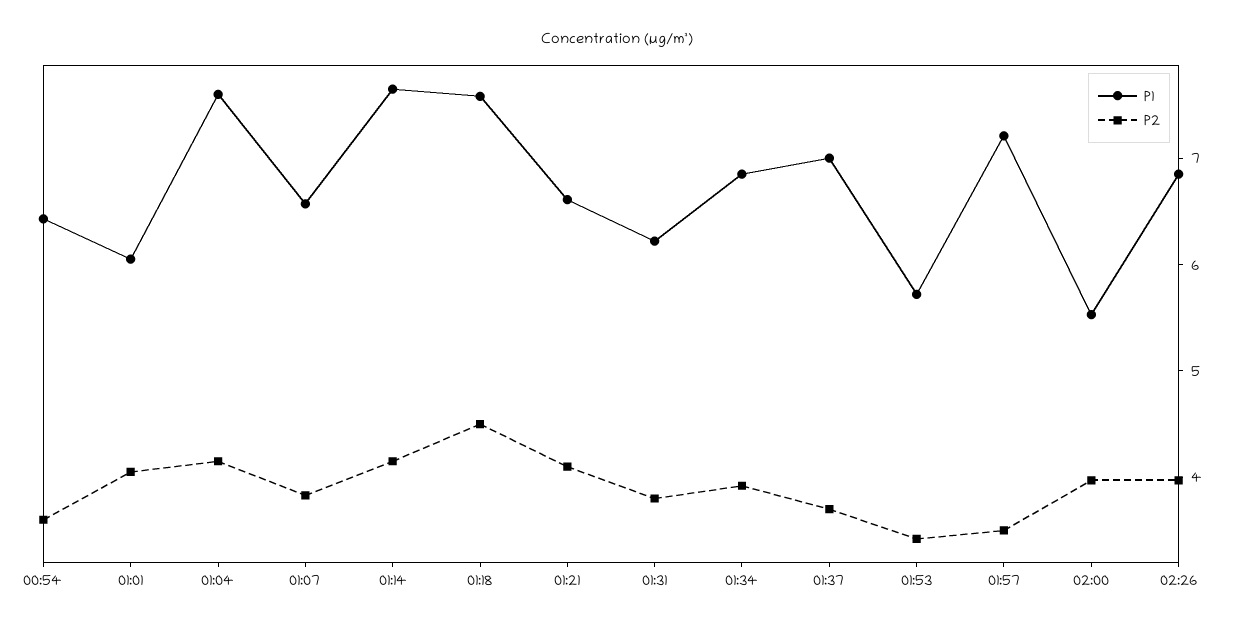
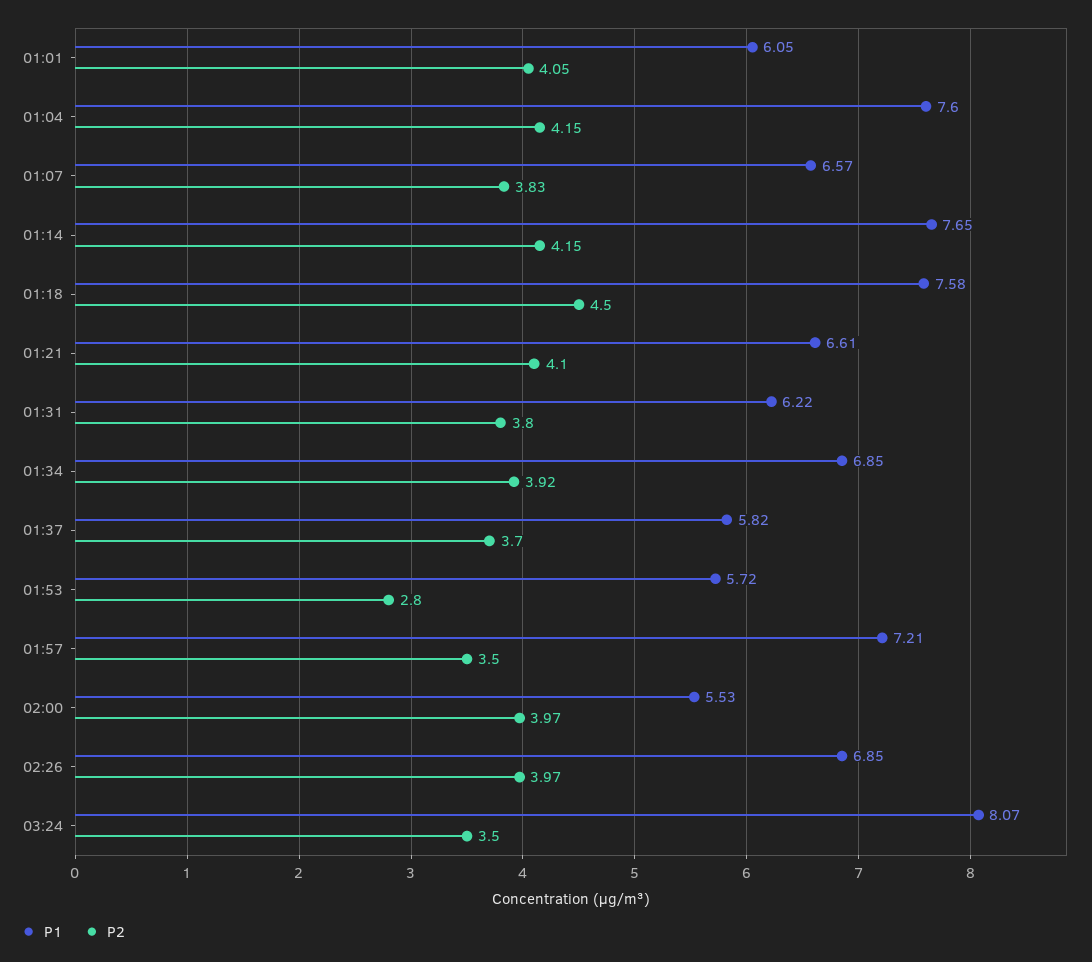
P1, 00:54: 6.4 -> none
P2, 00:54: 3.6 -> none
P1, 01:37: 7 -> 5.82
P2, 01:53: 3.4 -> 2.8
P1, 03:24: none -> 8.07
P2, 03:24: none -> 3.5

